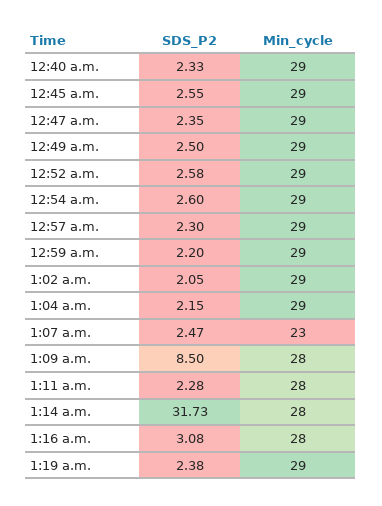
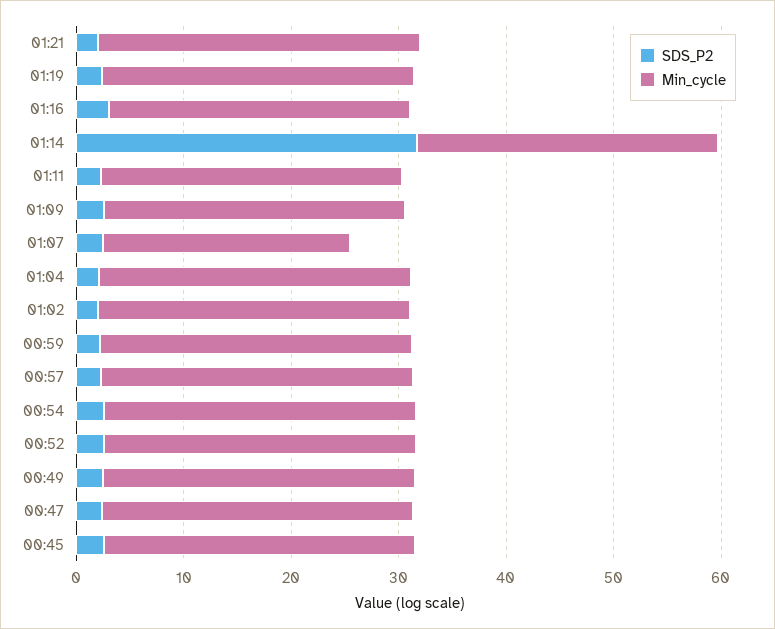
SDS_P2, 12:40 a.m.: 2.33 -> none
Min_cycle, 12:40 a.m.: 29 -> none
SDS_P2, 1:09 a.m.: 8.5 -> 2
SDS_P2, 01:21: none -> 2
Min_cycle, 01:21: none -> 30

